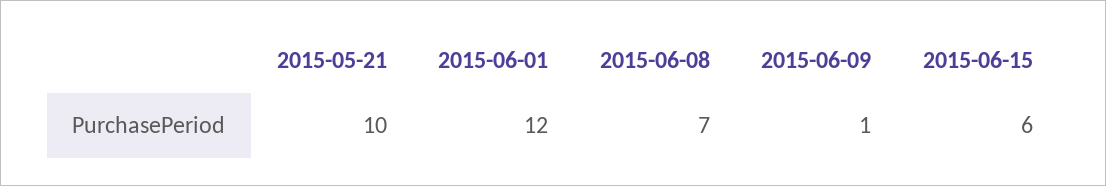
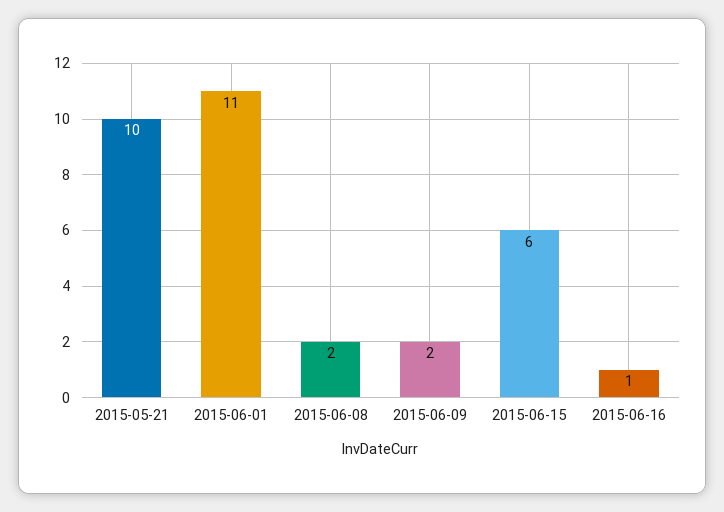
2015-06-01: 12 -> 11
2015-06-08: 7 -> 2
2015-06-09: 1 -> 2
2015-06-16: none -> 1

